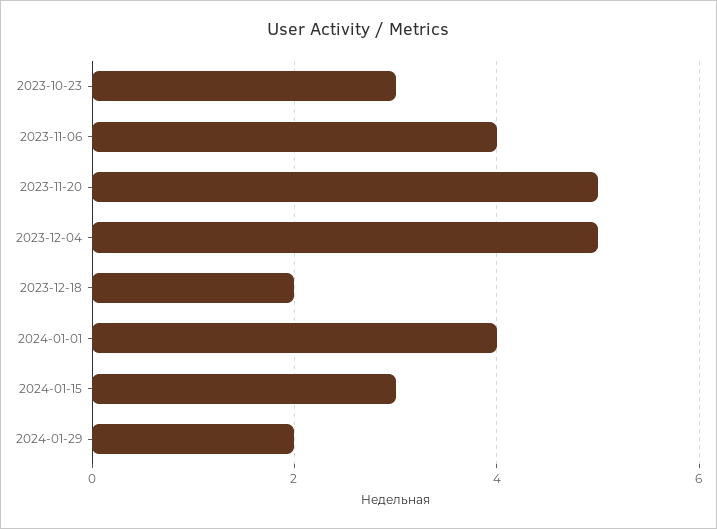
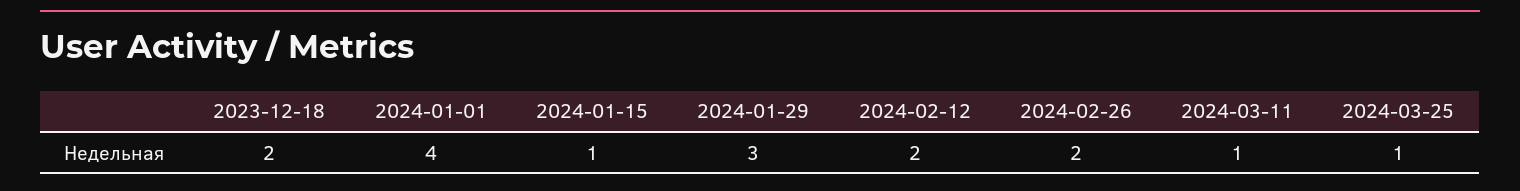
2023-10-23: 3 -> none
2023-11-06: 4 -> none
2023-11-20: 5 -> none
2023-12-04: 5 -> none
2024-01-15: 3 -> 1
2024-01-29: 2 -> 3
2024-02-12: none -> 2
2024-02-26: none -> 2
2024-03-11: none -> 1
2024-03-25: none -> 1

